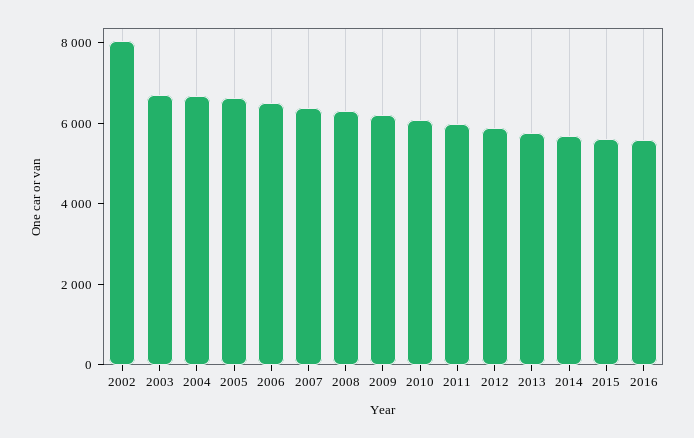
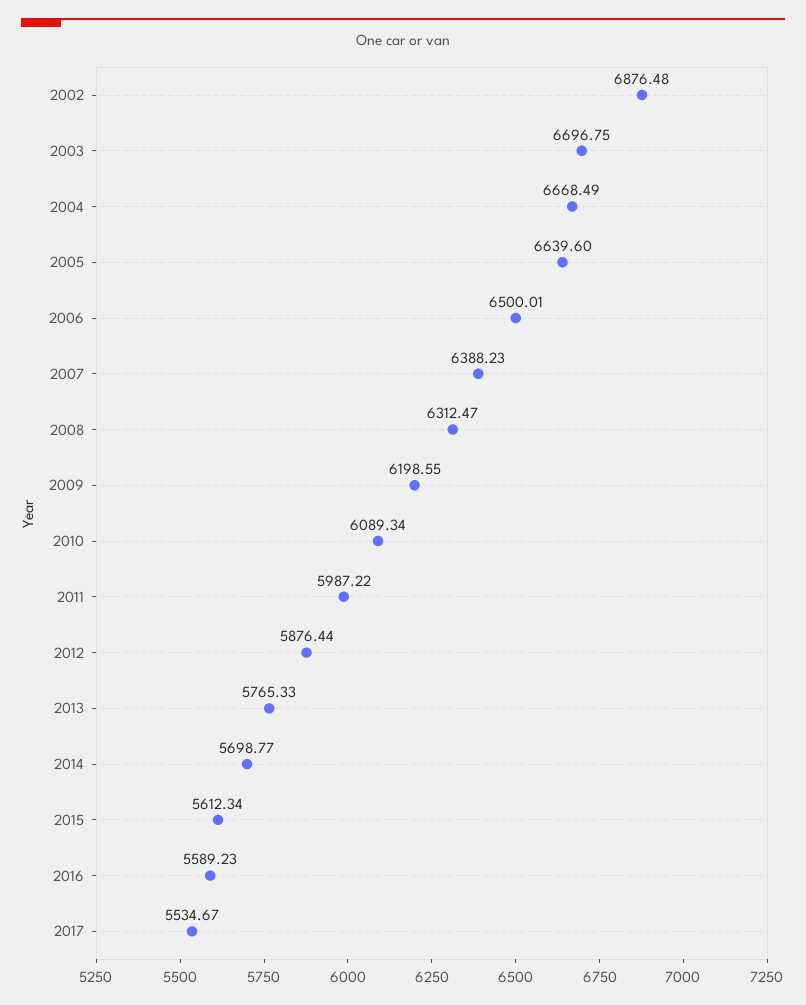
2002: 8000 -> 6876.48
2017: none -> 5534.67

